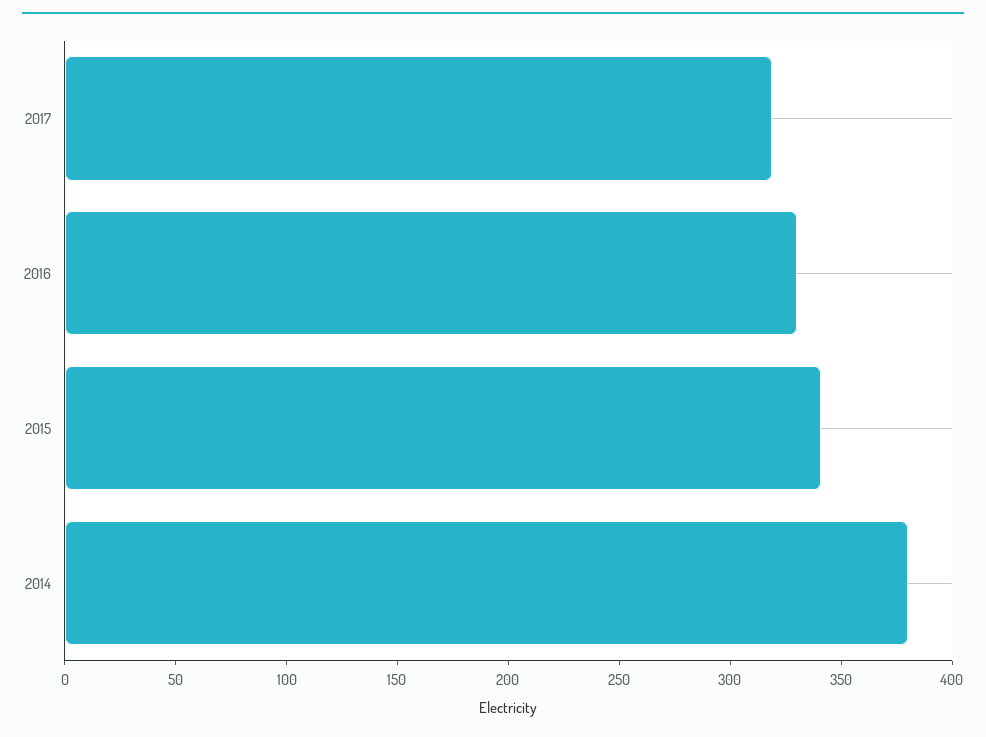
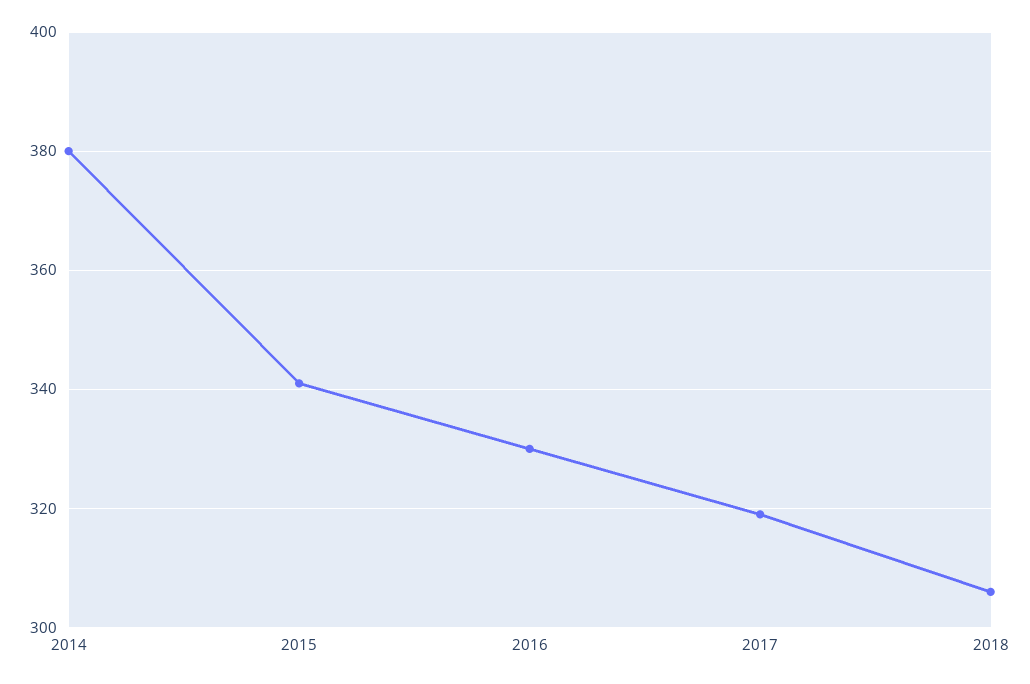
2018: none -> 305

